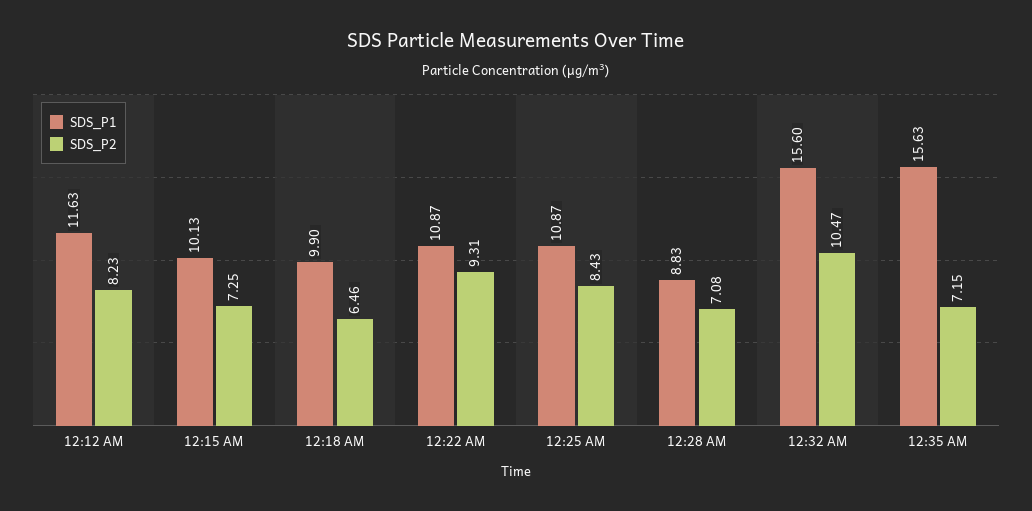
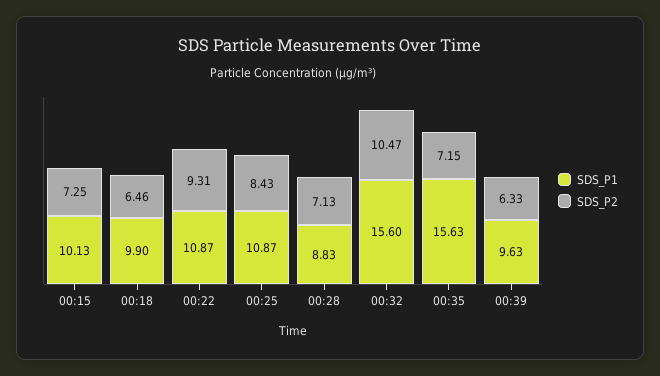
SDS_P1, 12:12 AM: 11.63 -> none
SDS_P2, 12:12 AM: 8.23 -> none
SDS_P2, 12:28 AM: 7.08 -> 7.13
SDS_P1, 00:39: none -> 9.63
SDS_P2, 00:39: none -> 6.33

